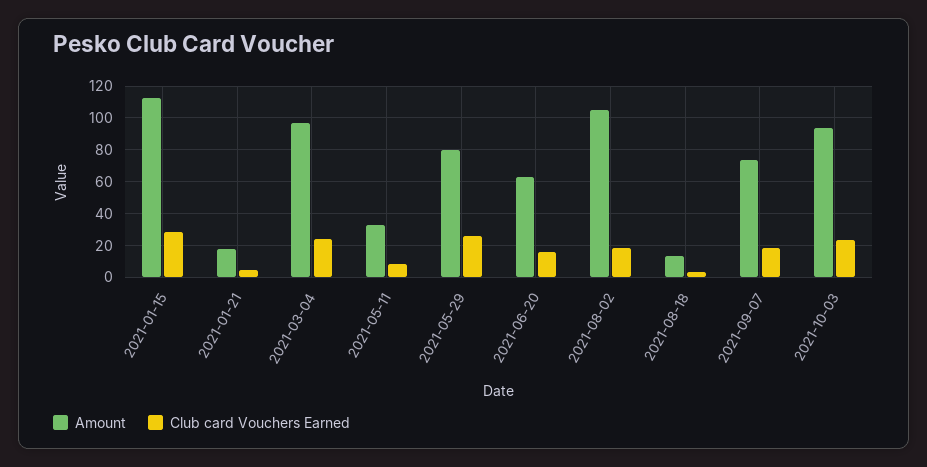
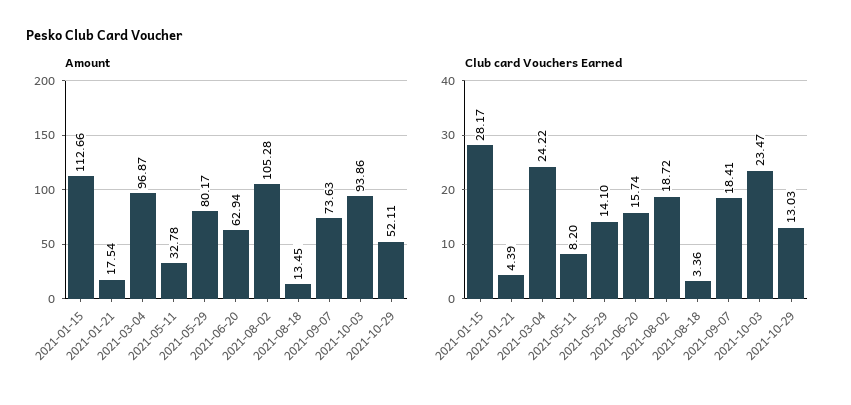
Club card Vouchers Earned, 2021-05-29: 25 -> 14.1
Amount, 2021-10-29: none -> 52.11
Club card Vouchers Earned, 2021-10-29: none -> 13.03

